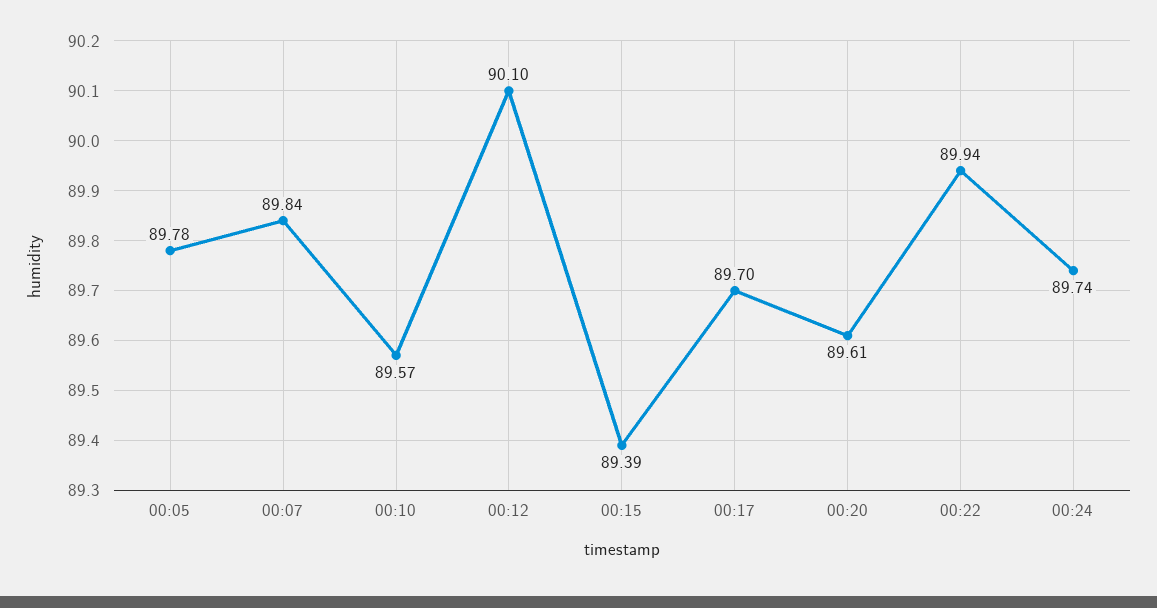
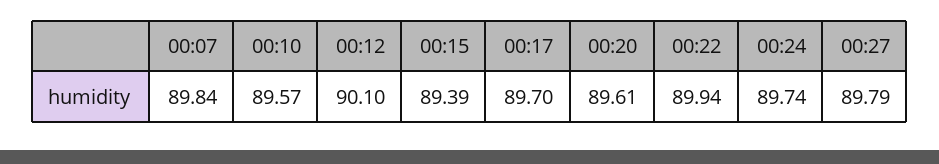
00:05: 89.78 -> none
00:27: none -> 89.79

